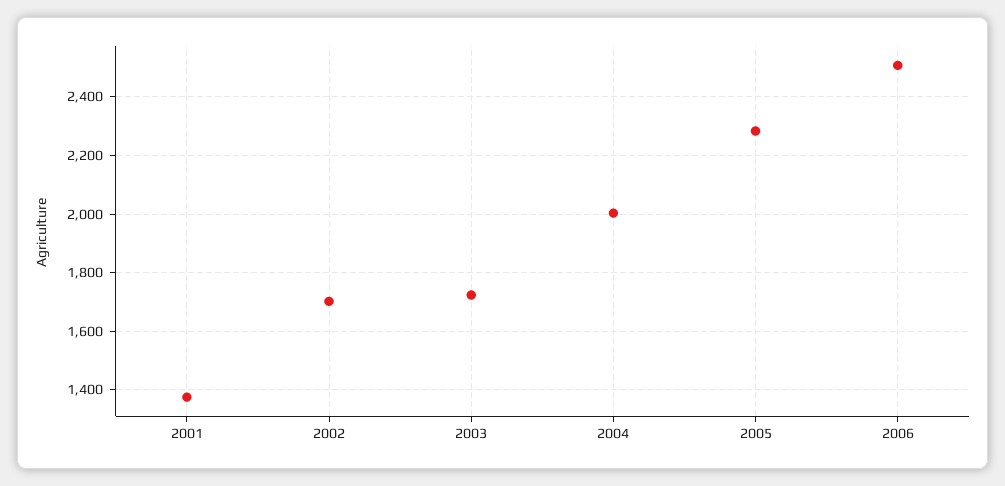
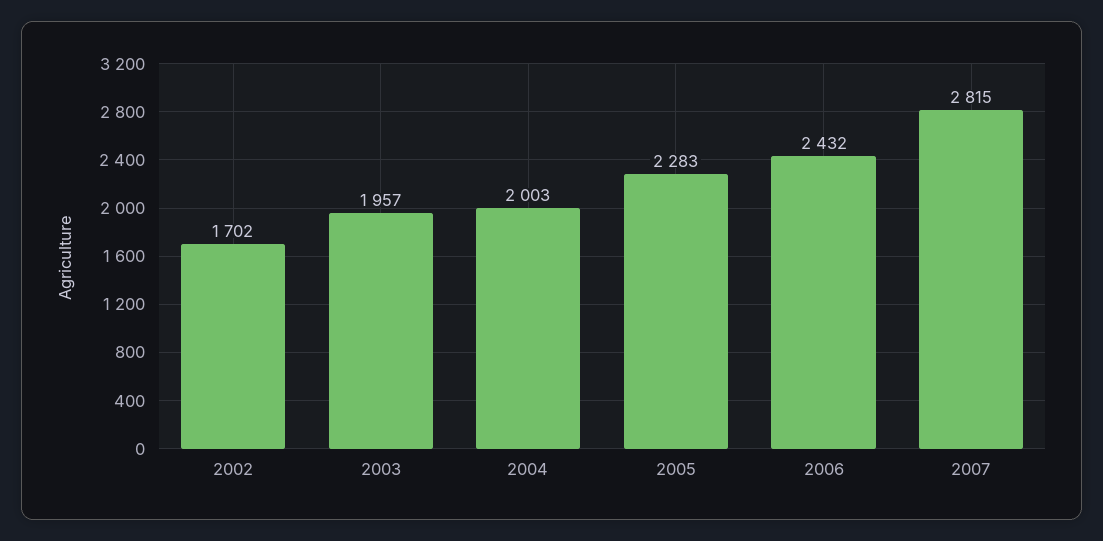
2001: 1375 -> none
2003: 1725 -> 1957
2006: 2500 -> 2432
2007: none -> 2815

